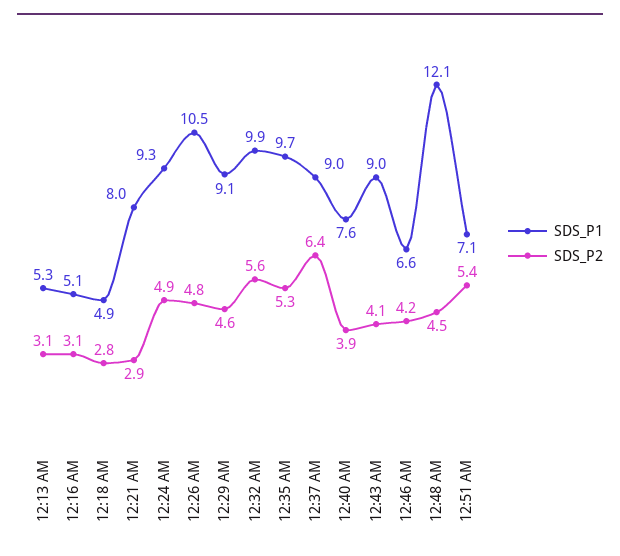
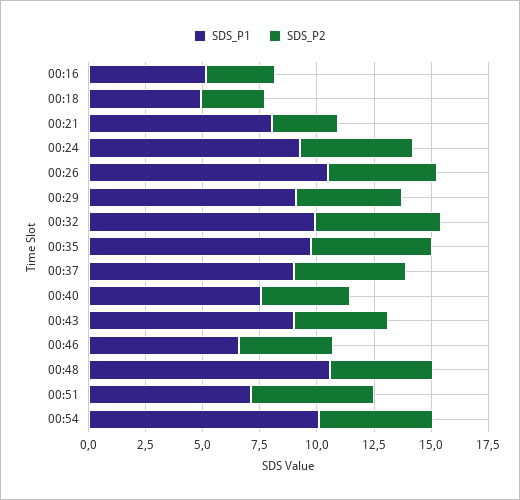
SDS_P1, 12:13 AM: 5.3 -> none
SDS_P2, 12:13 AM: 3.1 -> none
SDS_P2, 12:37 AM: 6.4 -> 5
SDS_P1, 12:48 AM: 12.1 -> 10.5
SDS_P1, 00:54: none -> 10
SDS_P2, 00:54: none -> 5

